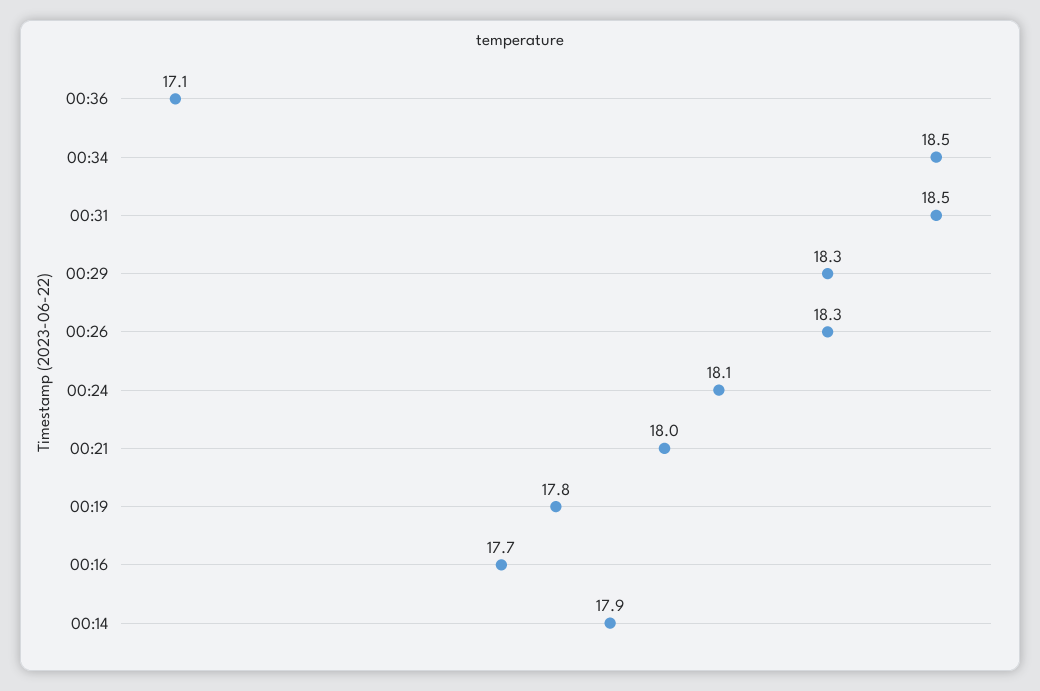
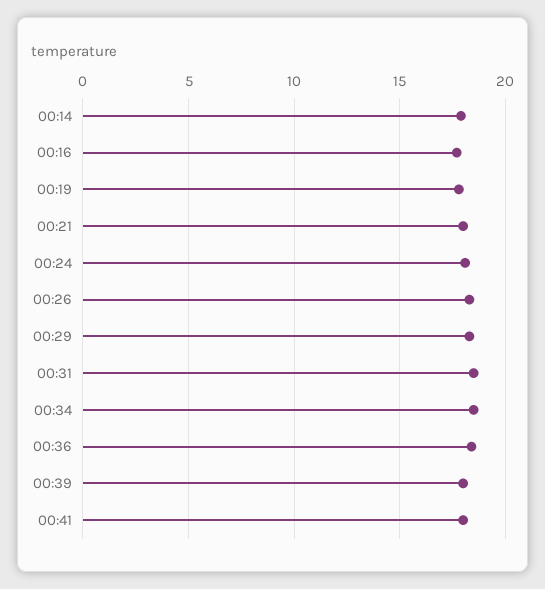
00:36: 17.1 -> 18.5
00:39: none -> 18
00:41: none -> 18

